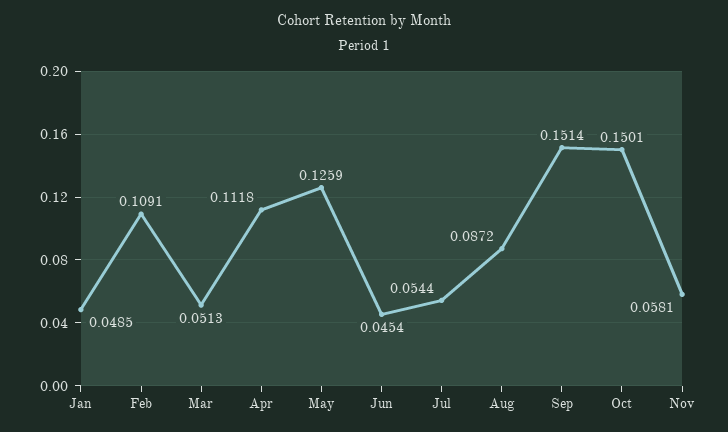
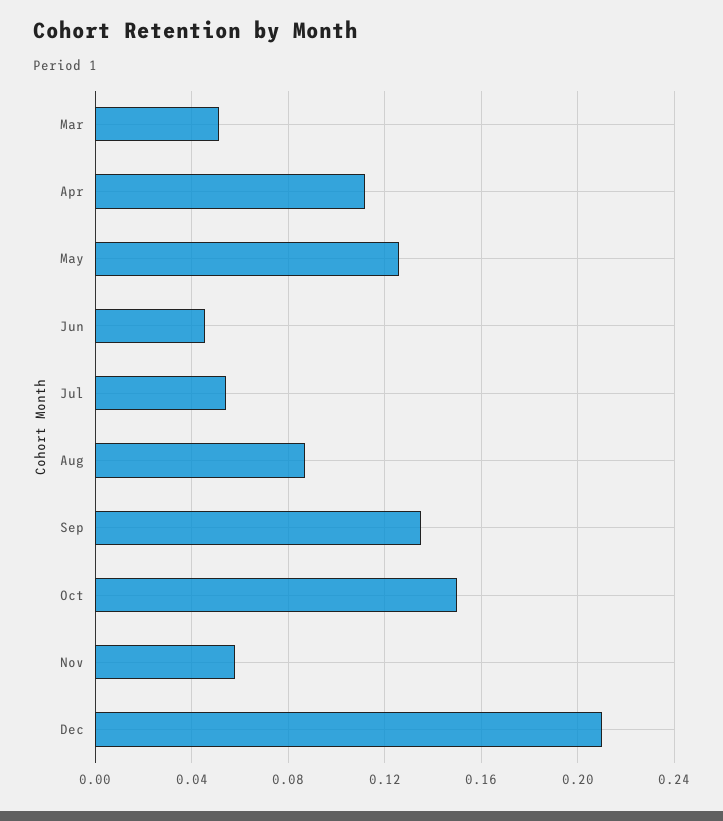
Jan: 0.0485 -> none
Feb: 0.1091 -> none
Sep: 0.1514 -> 0.135
Dec: none -> 0.21

